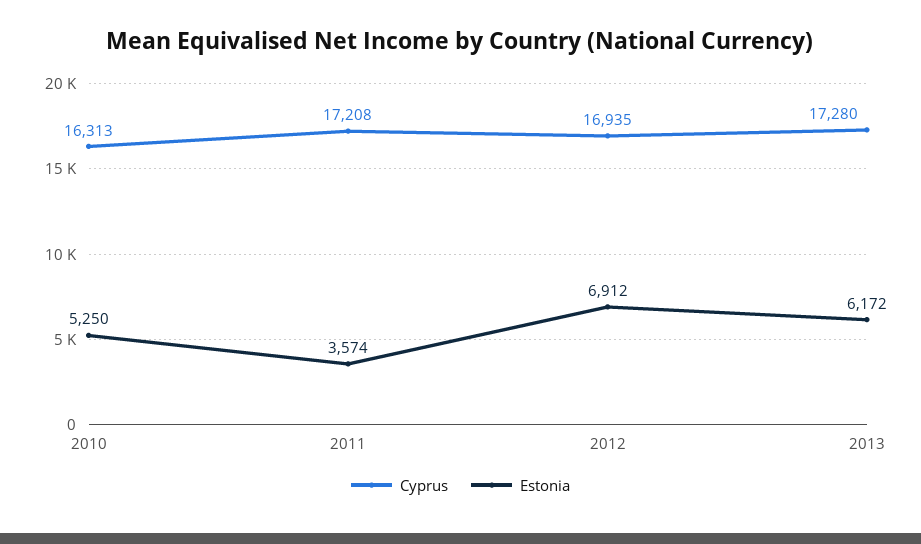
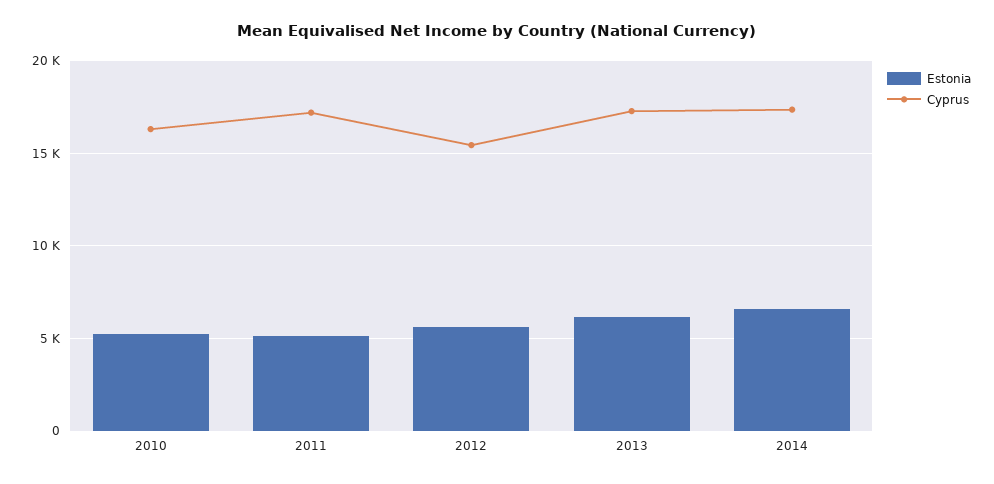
Estonia, 2011: 3574 -> 5000
Cyprus, 2012: 16935 -> 15500
Estonia, 2012: 6912 -> 5500
Estonia, 2014: none -> 6500
Cyprus, 2014: none -> 17500

